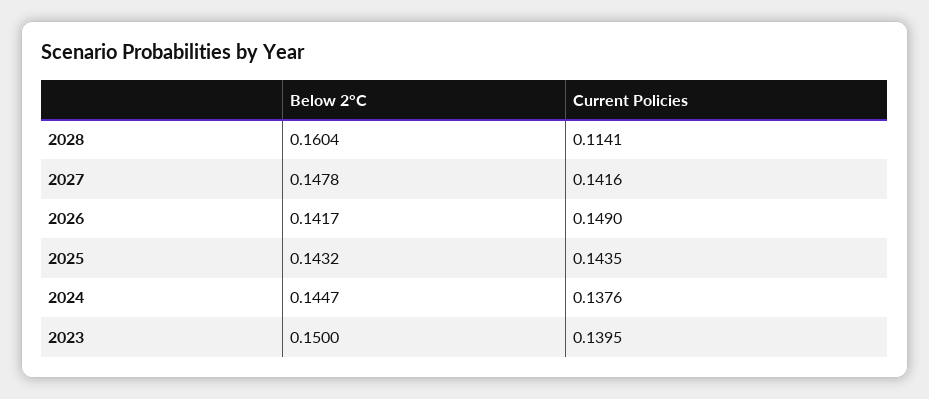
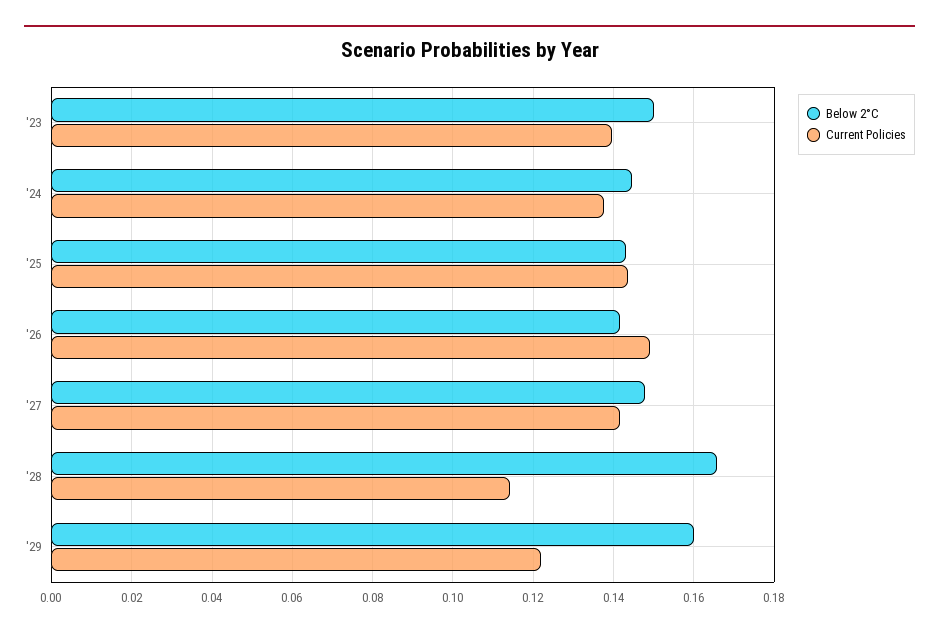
Below 2°C, 2028: 0.1604 -> 0.166
Below 2°C, '29: none -> 0.16
Current Policies, '29: none -> 0.122

